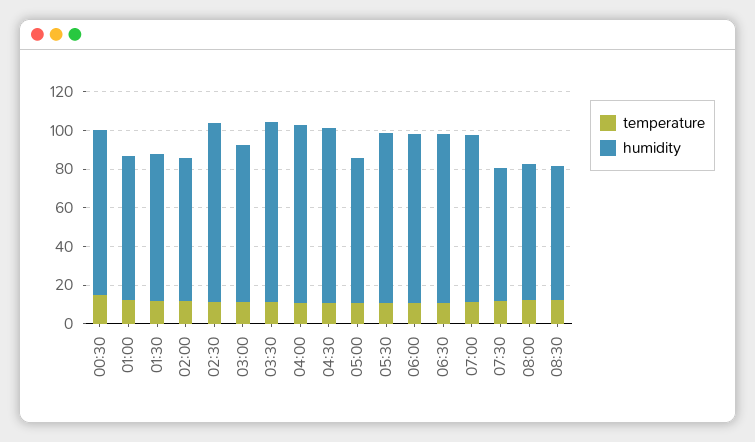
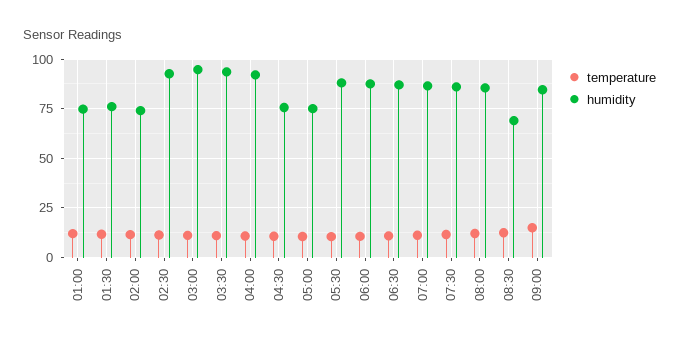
temperature, 00:30: 15 -> none
humidity, 00:30: 85 -> none
humidity, 03:00: 80 -> 95
humidity, 04:30: 90 -> 75
humidity, 07:30: 70 -> 85
humidity, 08:00: 70 -> 85
temperature, 09:00: none -> 15
humidity, 09:00: none -> 85

